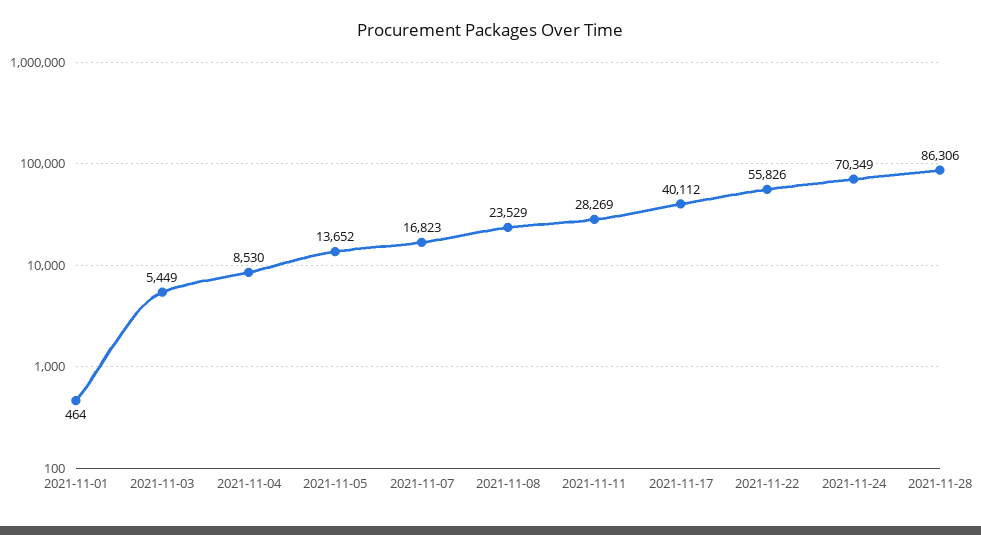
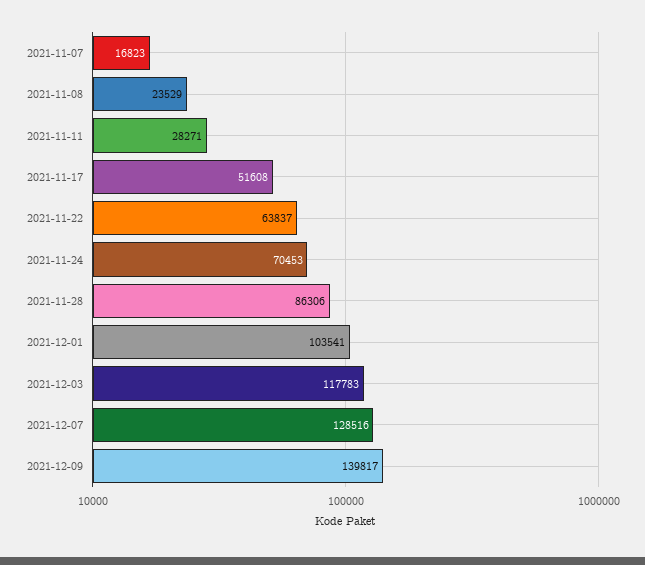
2021-11-01: 464 -> none
2021-11-03: 5449 -> none
2021-11-04: 8530 -> none
2021-11-05: 13652 -> none
2021-11-11: 28269 -> 28271
2021-11-17: 40112 -> 51608
2021-11-22: 55826 -> 63837
2021-11-24: 70349 -> 70453
2021-12-01: none -> 103541
2021-12-03: none -> 117783
2021-12-07: none -> 128516
2021-12-09: none -> 139817

